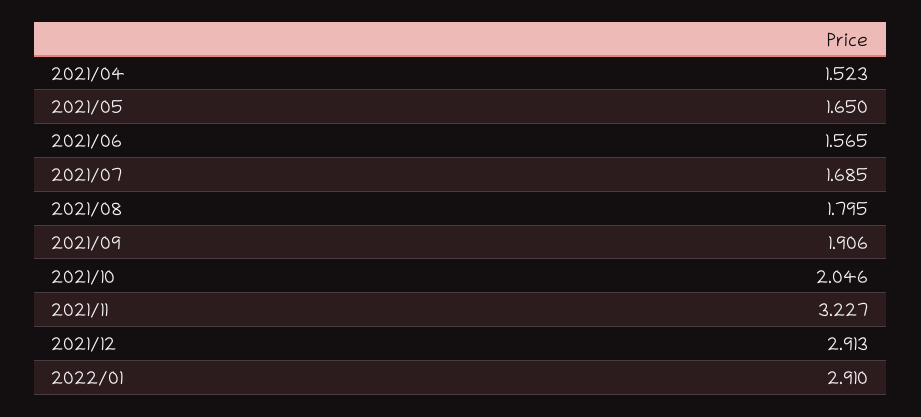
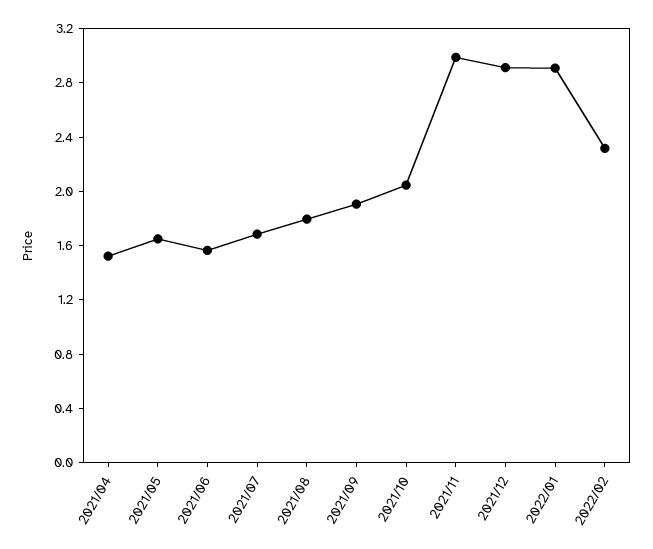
2021/11: 3.227 -> 3
2022/02: none -> 2.3

